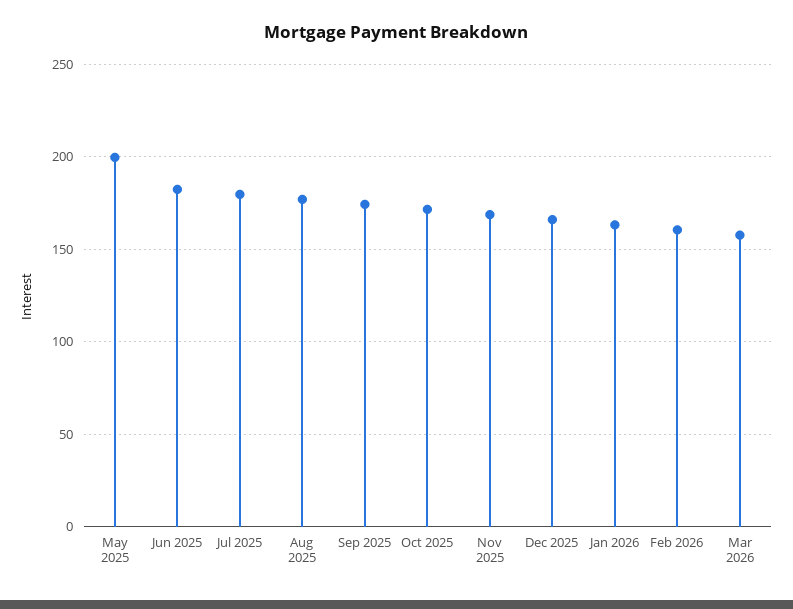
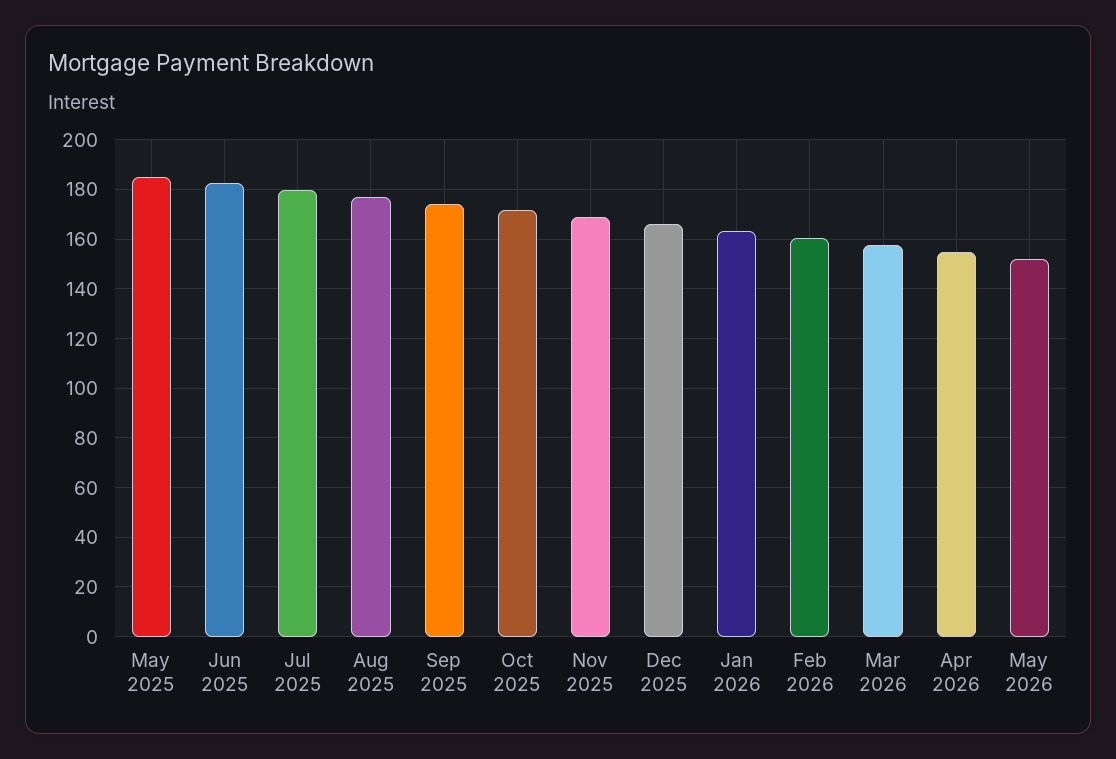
May 2025: 200 -> 185
Apr 2026: none -> 155
May 2026: none -> 152.5

